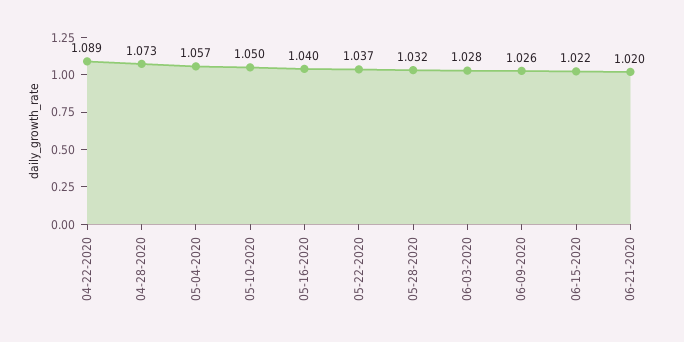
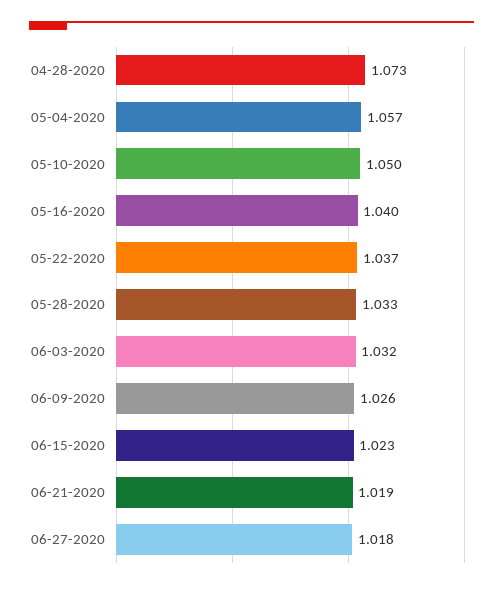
04-22-2020: 1.089 -> none
05-28-2020: 1.032 -> 1.033
06-03-2020: 1.028 -> 1.032
06-15-2020: 1.022 -> 1.023
06-21-2020: 1.02 -> 1.019
06-27-2020: none -> 1.018

